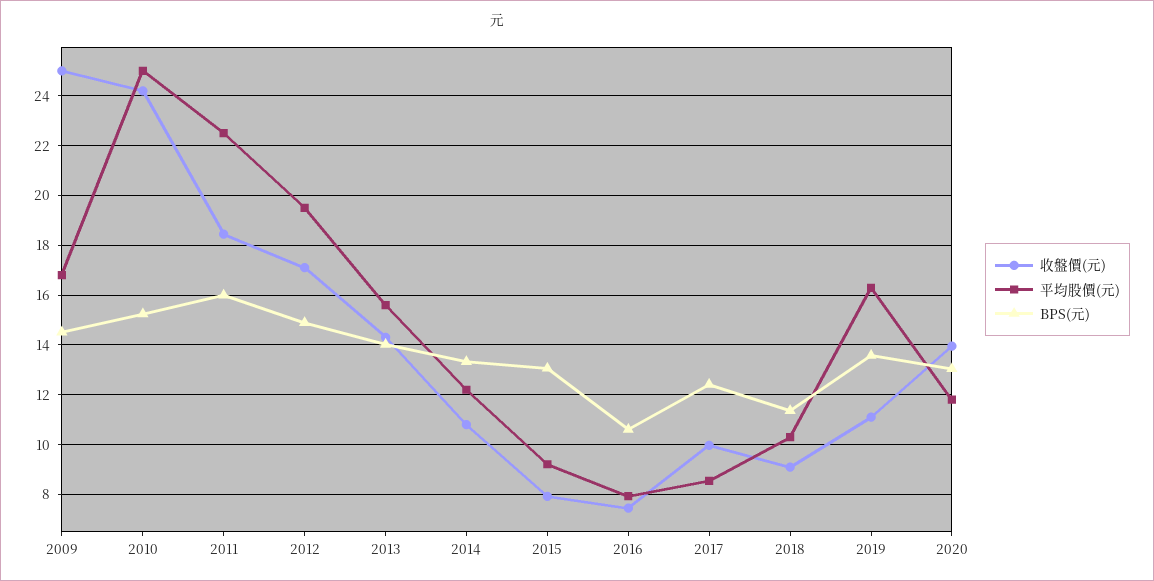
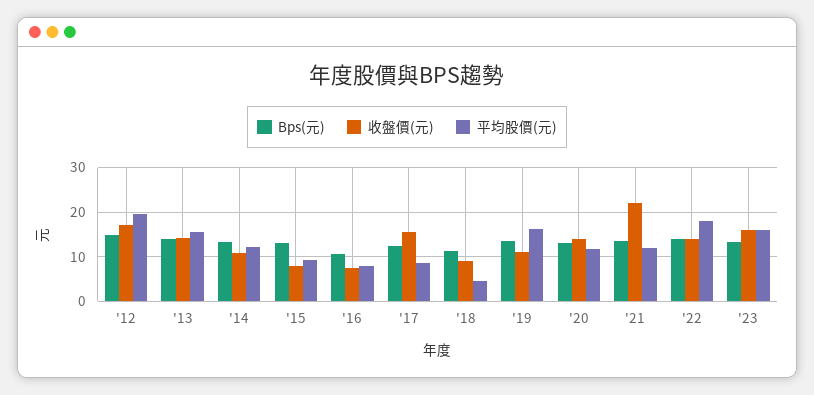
收盤價(元), 2009: 25 -> none
平均股價(元), 2009: 16.75 -> none
BPS(元), 2009: 14.5 -> none
收盤價(元), 2010: 24.25 -> none
平均股價(元), 2010: 25 -> none
BPS(元), 2010: 15.25 -> none
收盤價(元), 2011: 18.5 -> none
平均股價(元), 2011: 22.5 -> none
BPS(元), 2011: 16 -> none
收盤價(元), 2017: 10 -> 16
平均股價(元), 2018: 10.25 -> 4
BPS(元), '21: none -> 14
收盤價(元), '21: none -> 22
平均股價(元), '21: none -> 12
BPS(元), '22: none -> 14
收盤價(元), '22: none -> 14
平均股價(元), '22: none -> 18
BPS(元), '23: none -> 14
收盤價(元), '23: none -> 16
平均股價(元), '23: none -> 16

